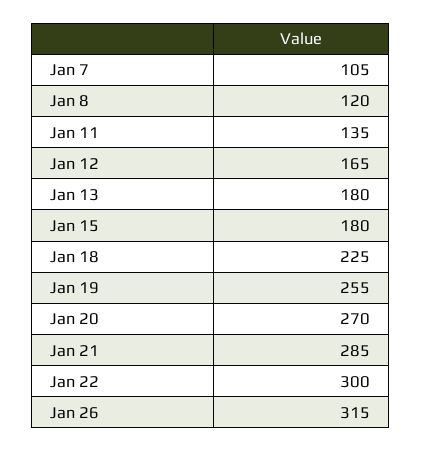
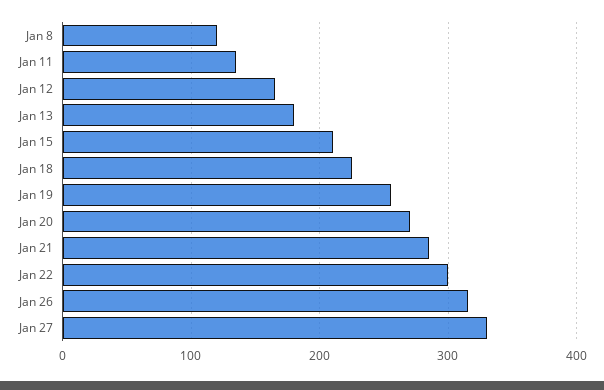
Jan 7: 105 -> none
Jan 15: 180 -> 210
Jan 27: none -> 330

